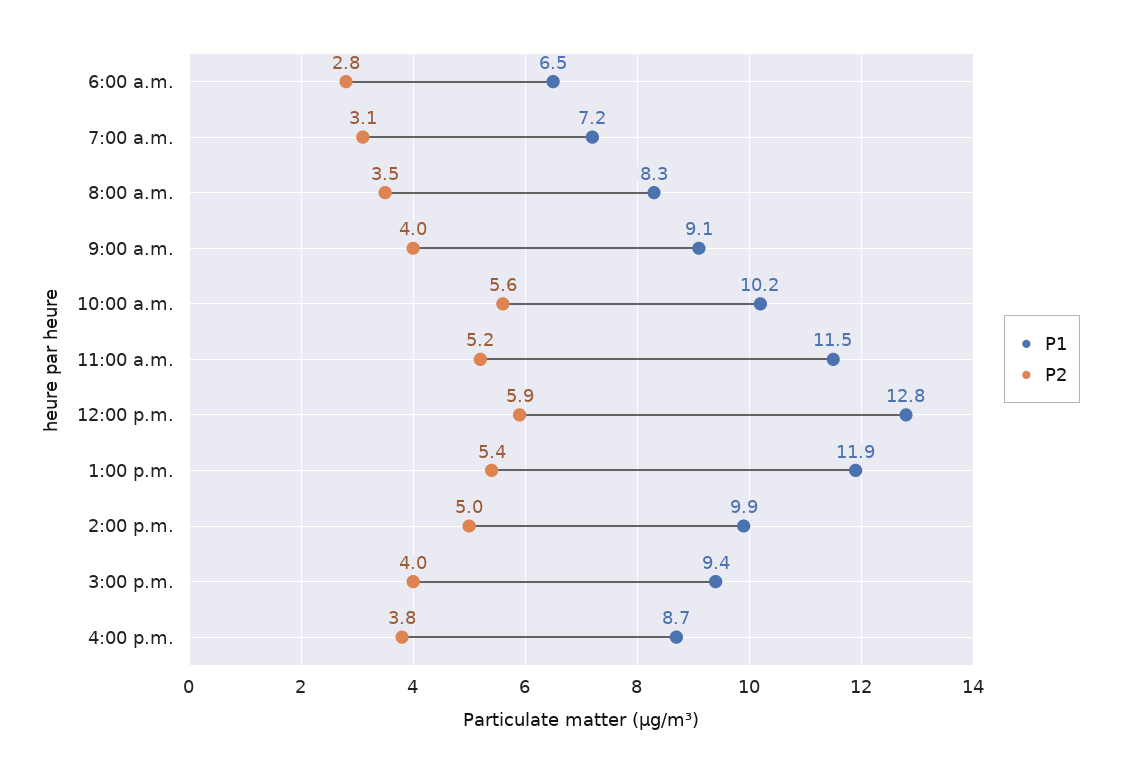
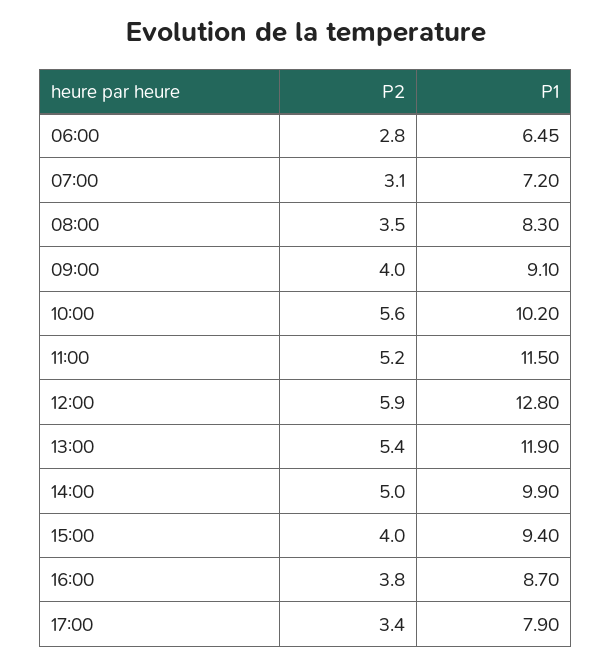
P2, 17:00: none -> 3.4
P1, 17:00: none -> 7.9

